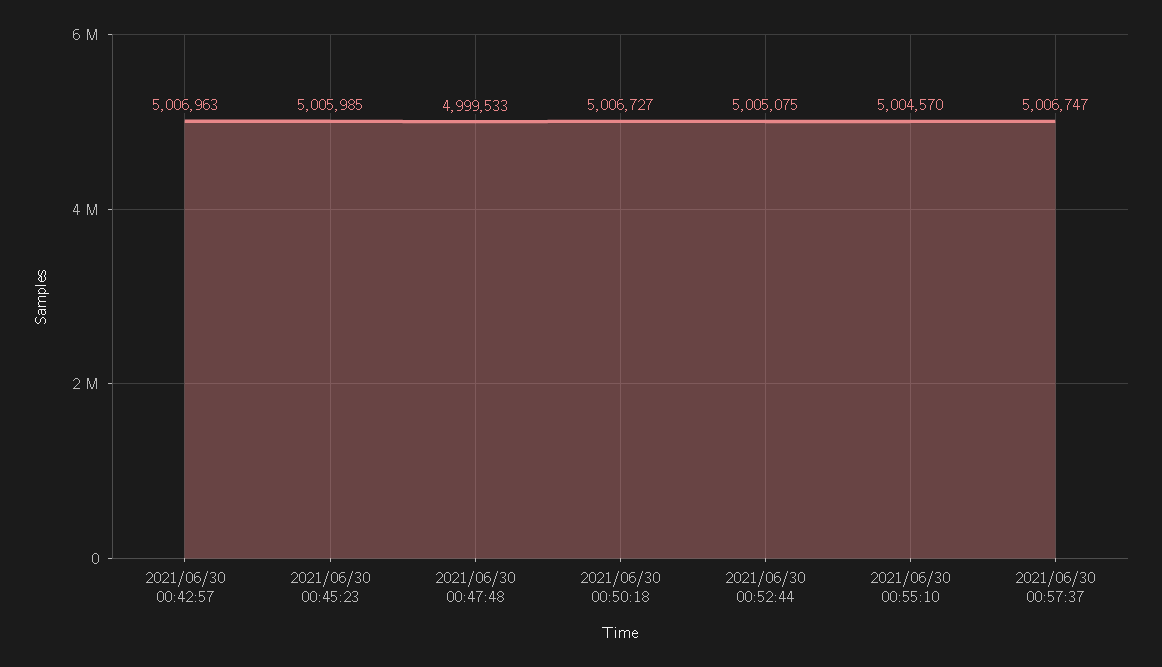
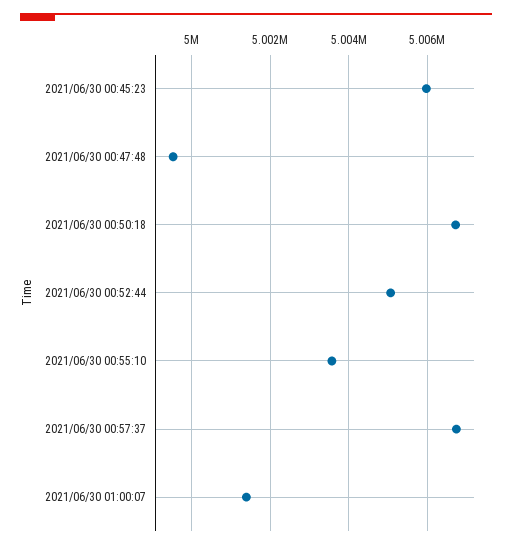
2021/06/30 00:42:57: 5006963 -> none
2021/06/30 00:55:10: 5004570 -> 5003600
2021/06/30 01:00:07: none -> 5001400

